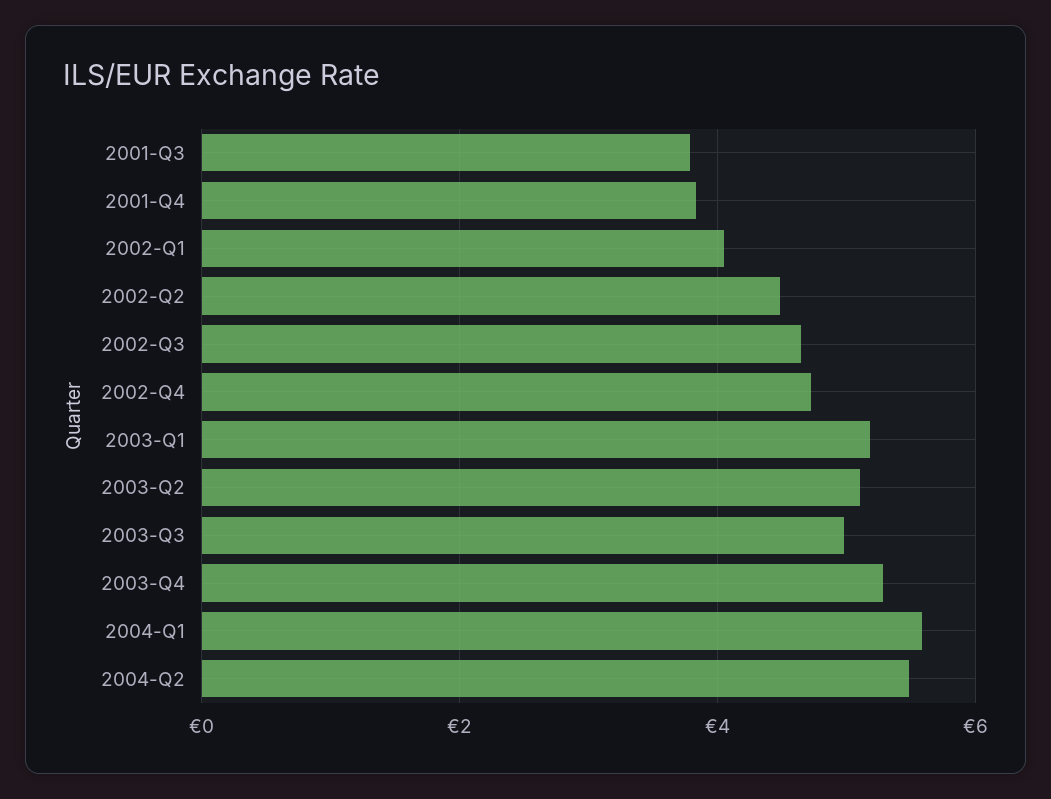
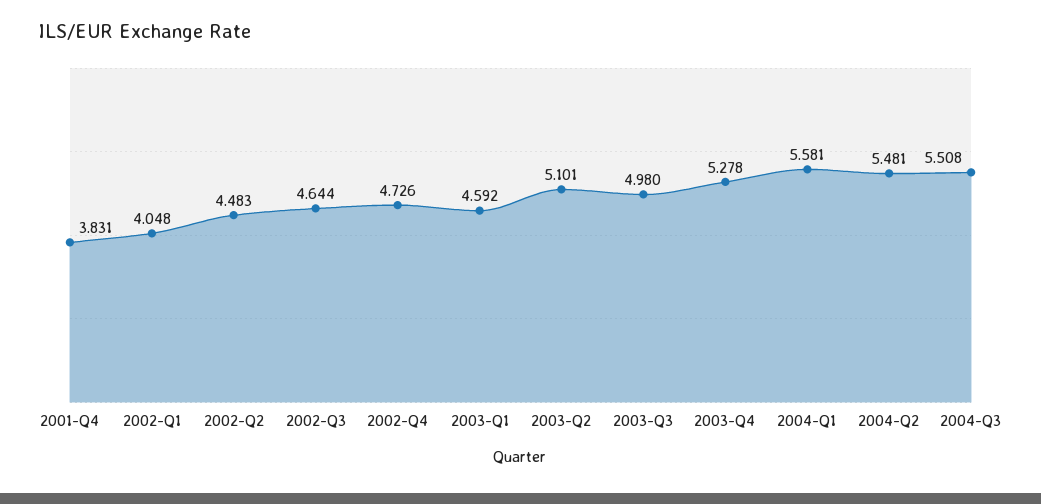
2001-Q3: 3.8 -> none
2003-Q1: 5.2 -> 4.592
2004-Q3: none -> 5.508

